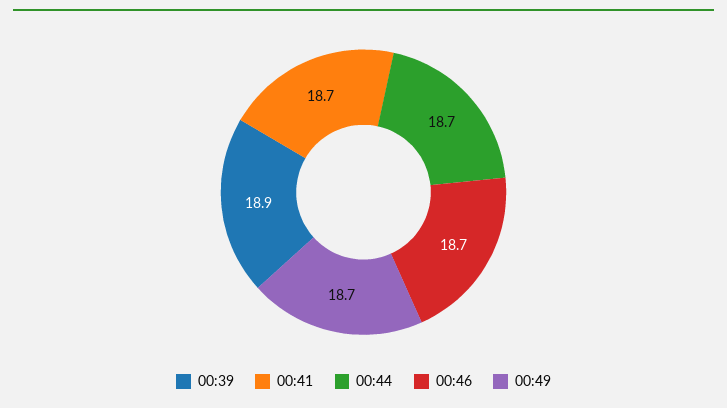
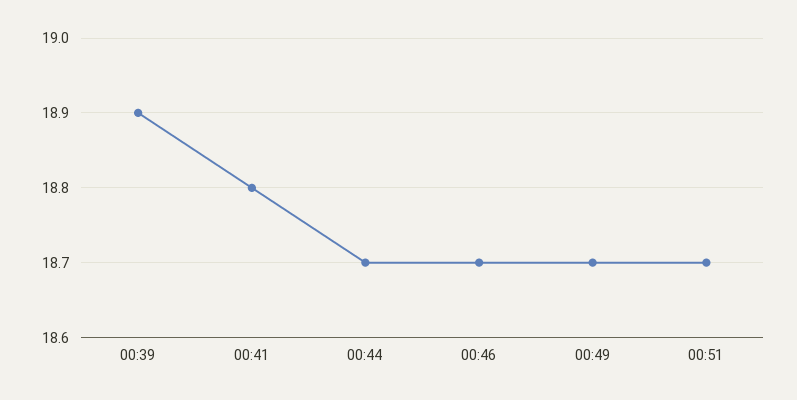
00:41: 18.7 -> 18.8
00:51: none -> 18.7

